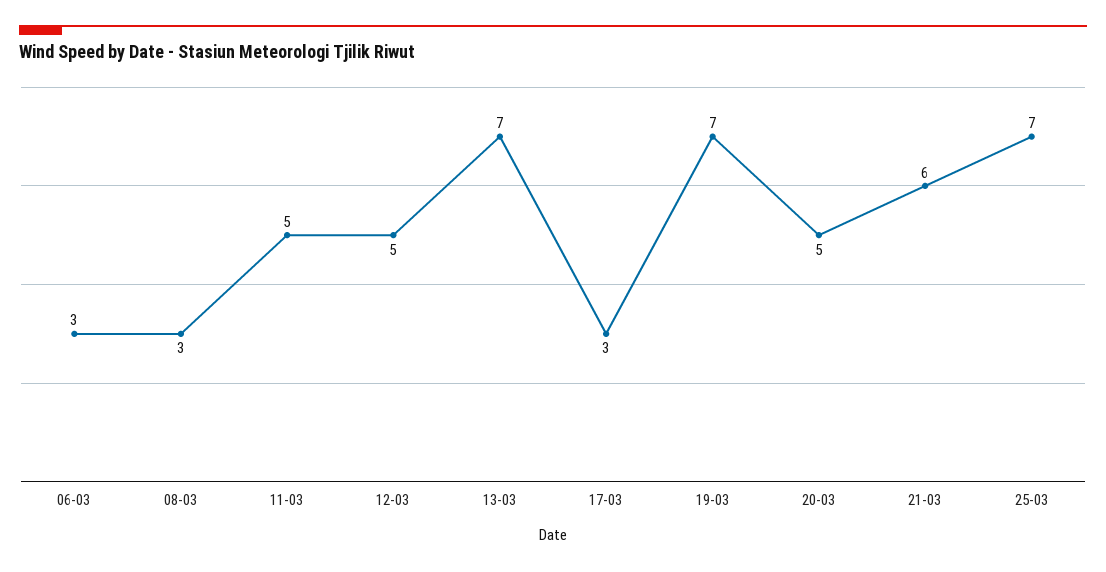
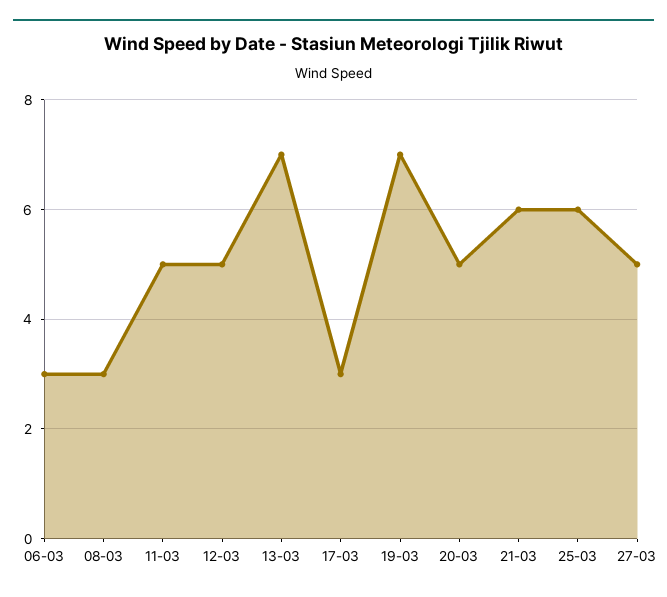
25-03: 7 -> 6
27-03: none -> 5

